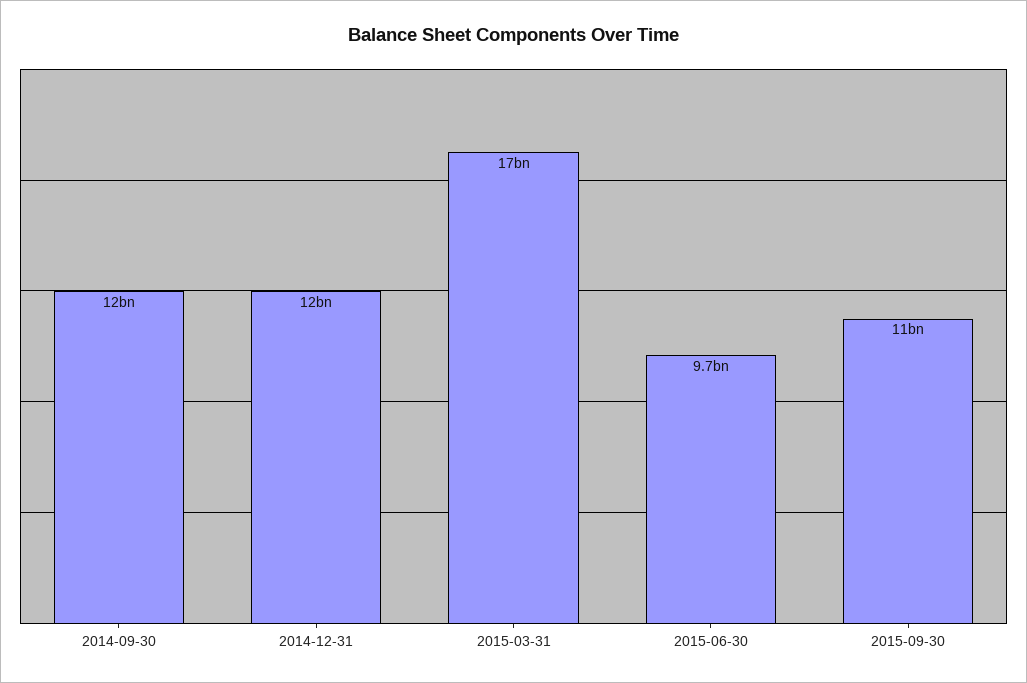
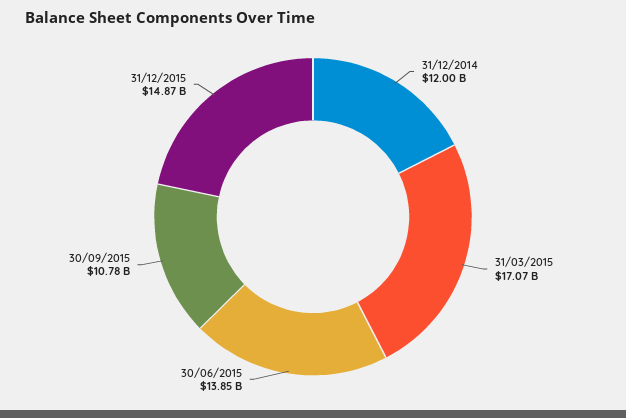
2014-09-30: 12000000000 -> none
2015-06-30: 9700000000 -> 13850000000
31/12/2015: none -> 14870000000

